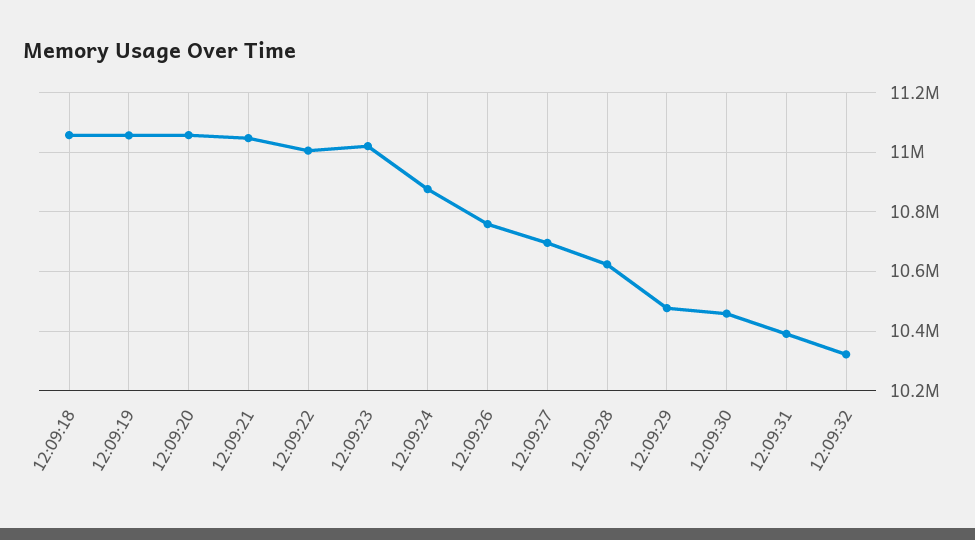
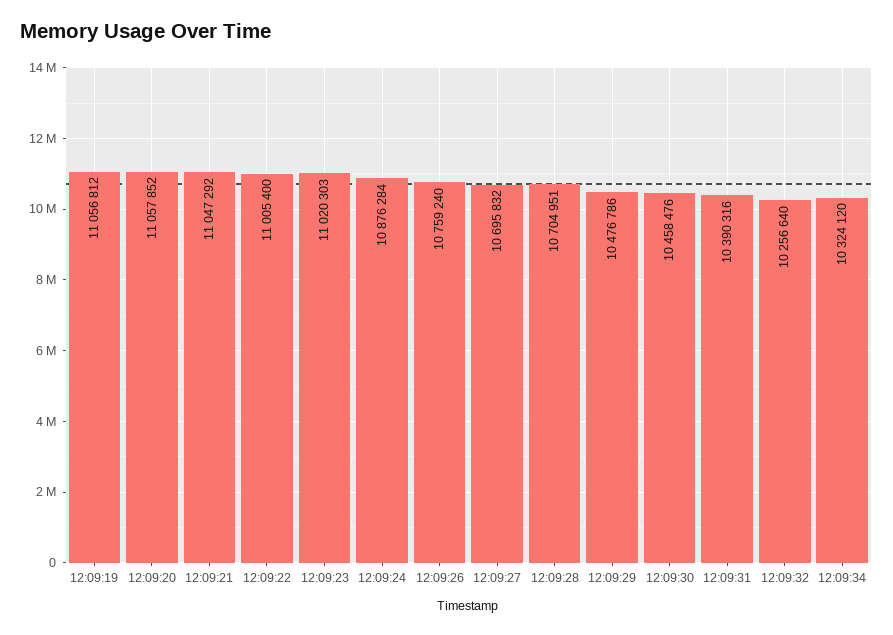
12:09:18: 11050000 -> none
12:09:28: 10625000 -> 10704951
12:09:32: 10325000 -> 10256640
12:09:34: none -> 10324120

